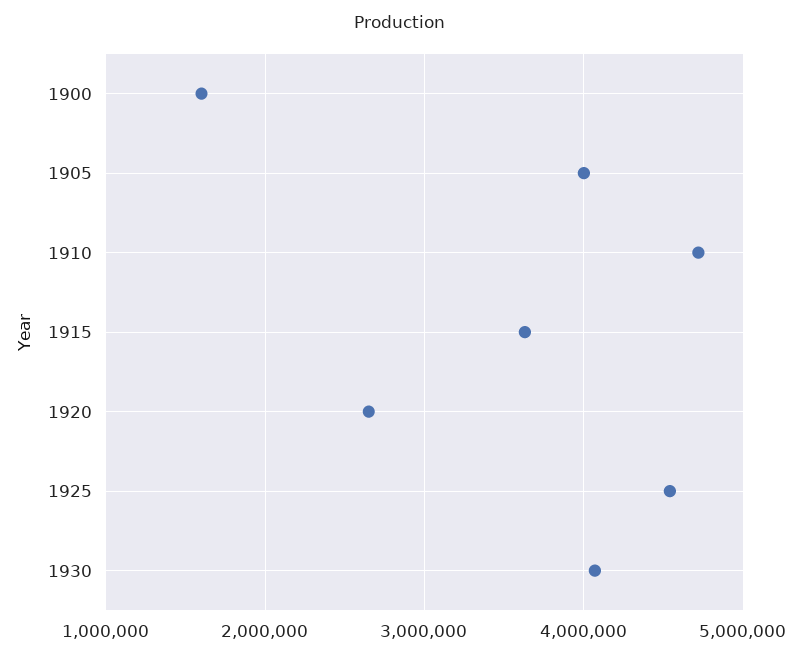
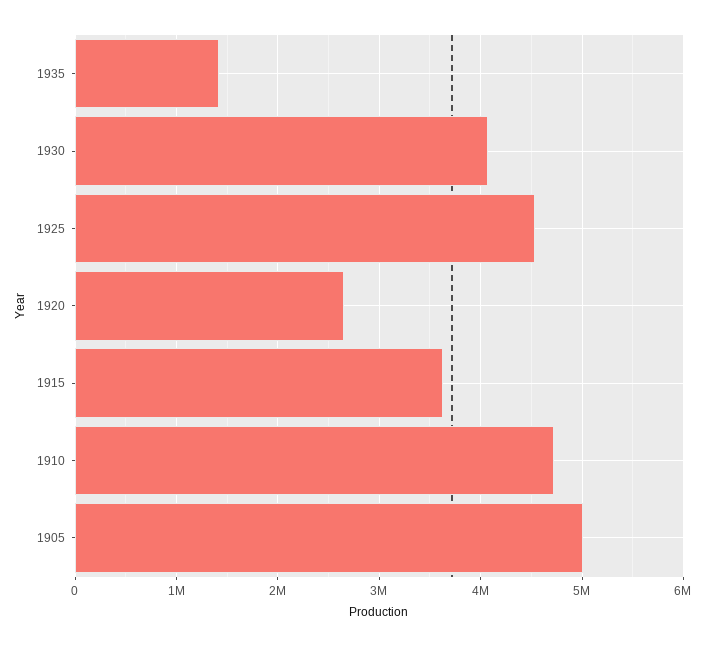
1900: 1600000 -> none
1905: 4000000 -> 5000000
1935: none -> 1400000

